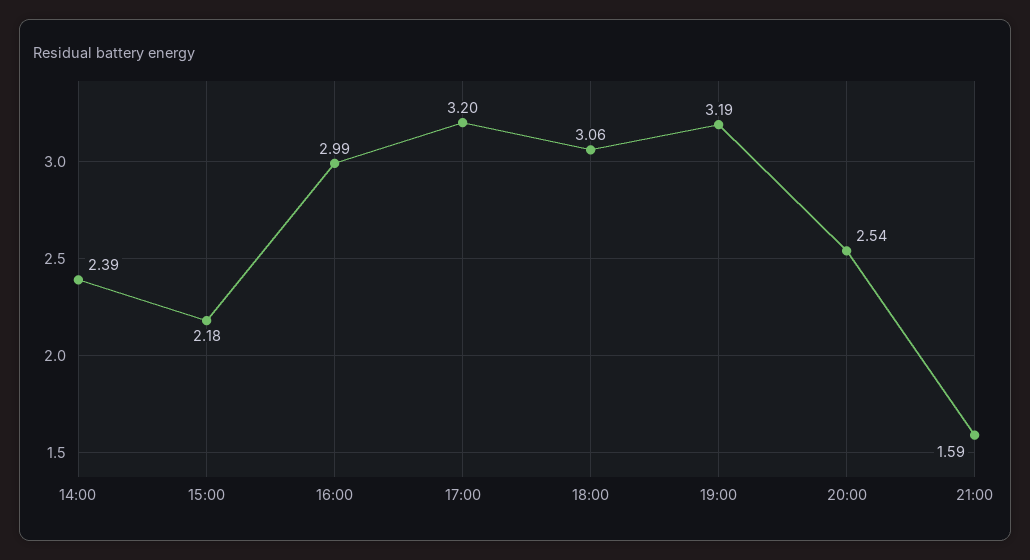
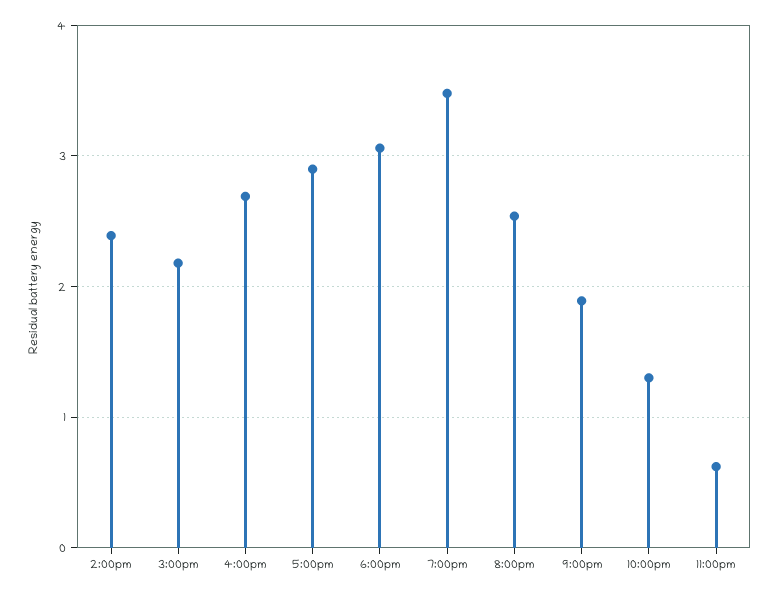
16:00: 2.99 -> 2.7
17:00: 3.2 -> 2.9
19:00: 3.19 -> 3.5
21:00: 1.59 -> 1.9
10:00pm: none -> 1.3
11:00pm: none -> 0.6

